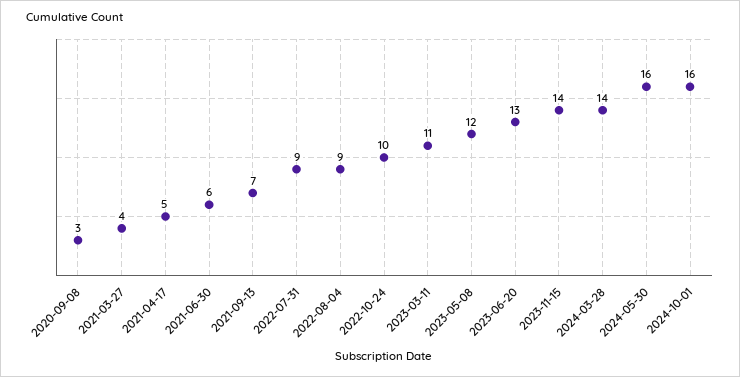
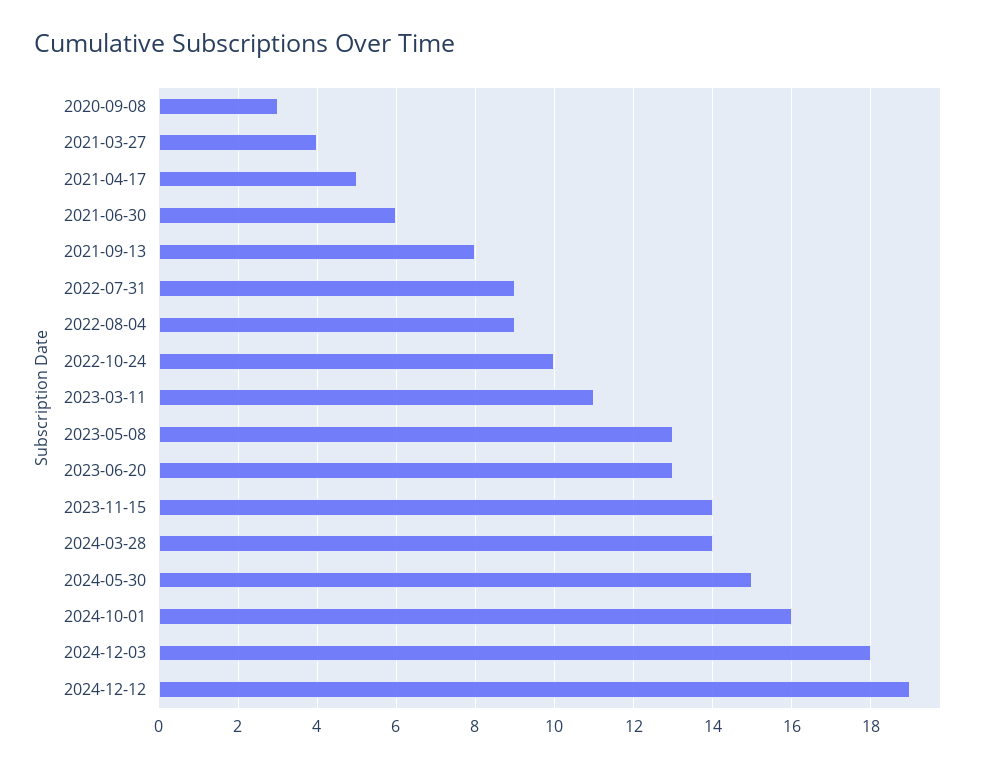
2021-09-13: 7 -> 8
2023-05-08: 12 -> 13
2024-05-30: 16 -> 15
2024-12-03: none -> 18
2024-12-12: none -> 19

